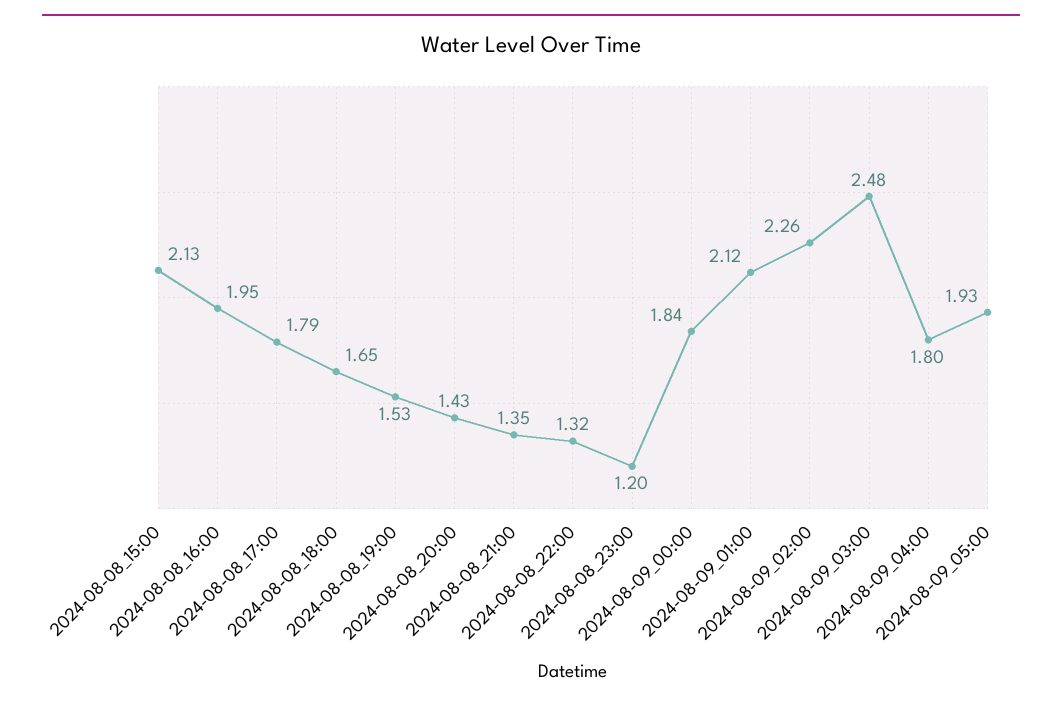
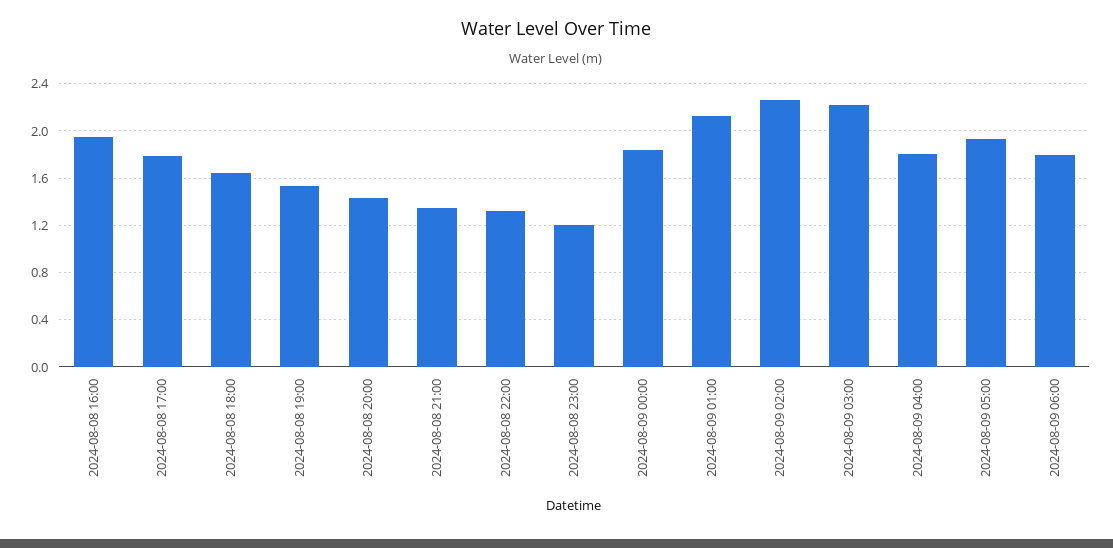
2024-08-08_15:00: 2.13 -> none
2024-08-09_03:00: 2.48 -> 2.2
2024-08-09 06:00: none -> 1.8

